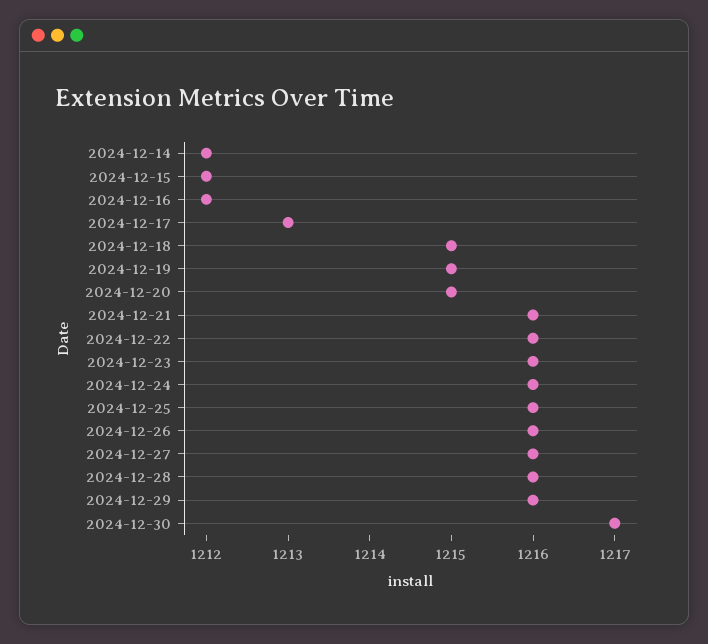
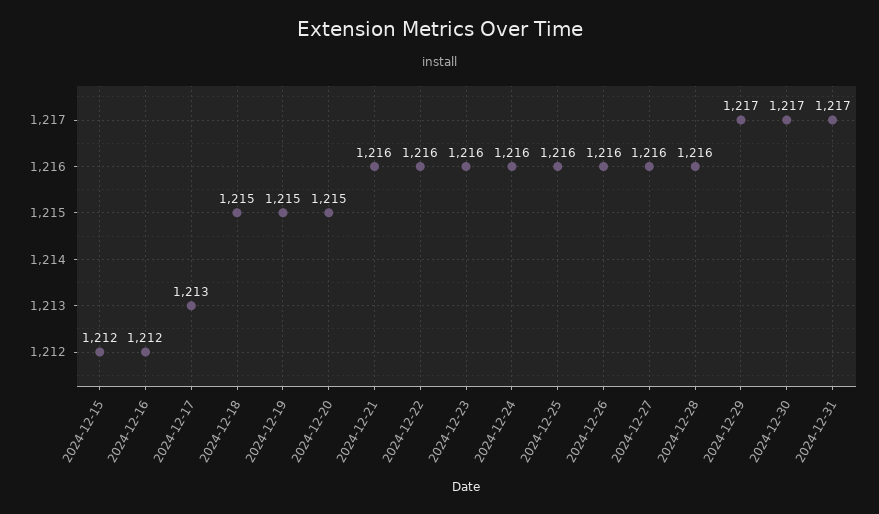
2024-12-14: 1212 -> none
2024-12-29: 1216 -> 1217
2024-12-31: none -> 1217

